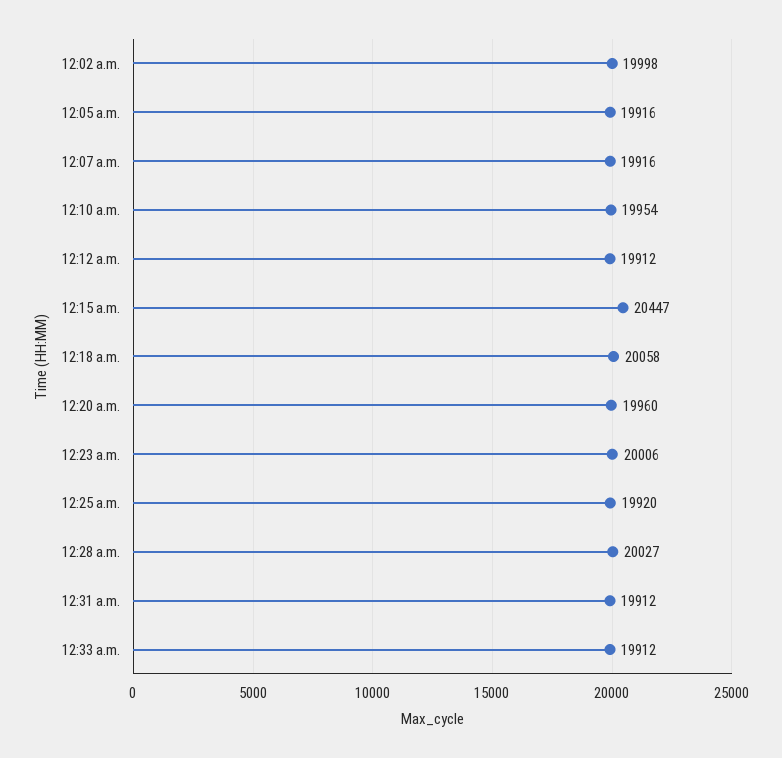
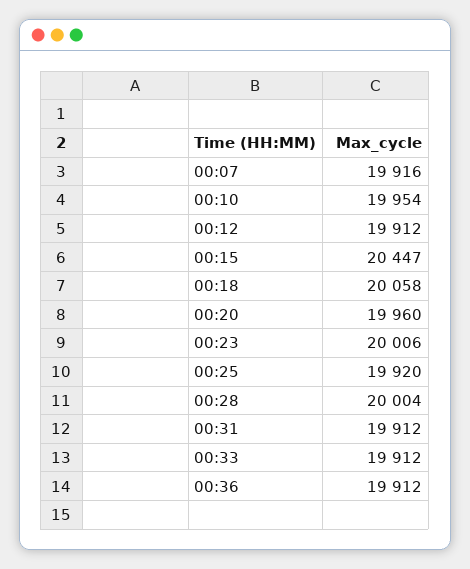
12:02 a.m.: 19998 -> none
12:05 a.m.: 19916 -> none
12:28 a.m.: 20027 -> 20004
00:36: none -> 19912

